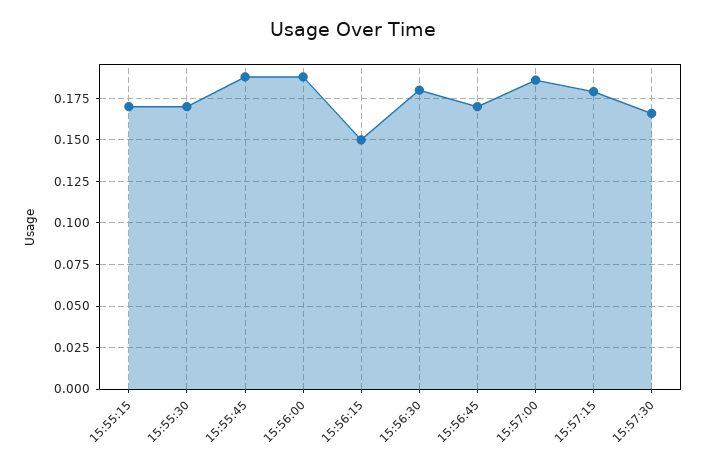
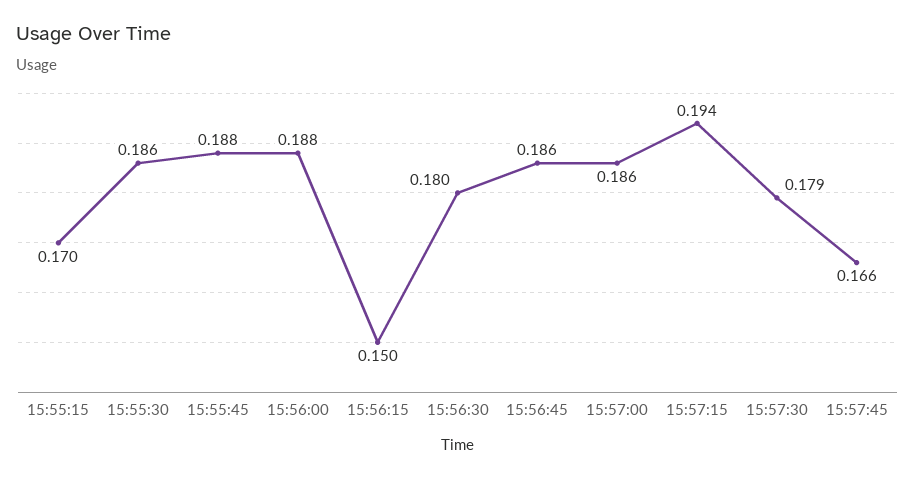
15:55:30: 0.17 -> 0.186
15:56:45: 0.17 -> 0.186
15:57:15: 0.18 -> 0.194
15:57:30: 0.165 -> 0.179
15:57:45: none -> 0.166

